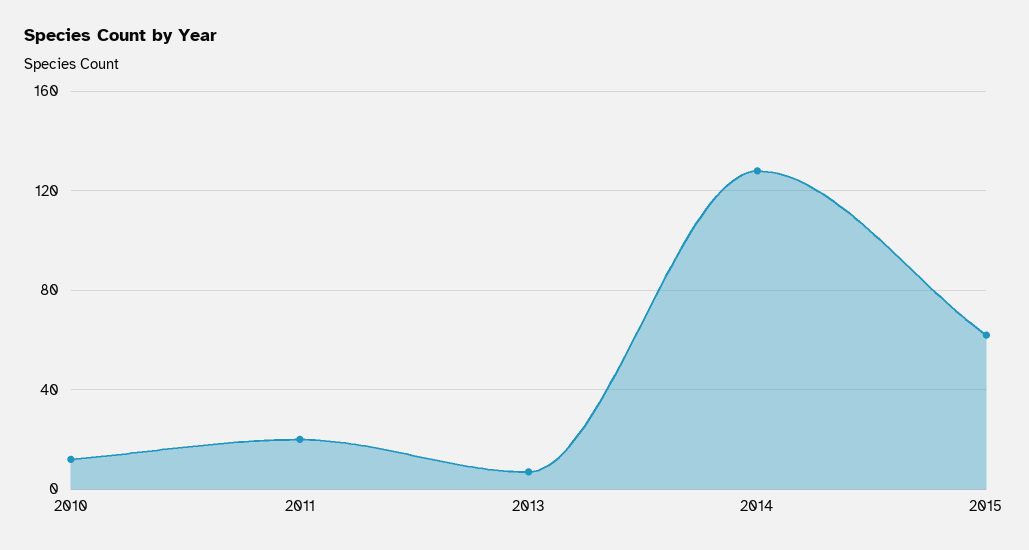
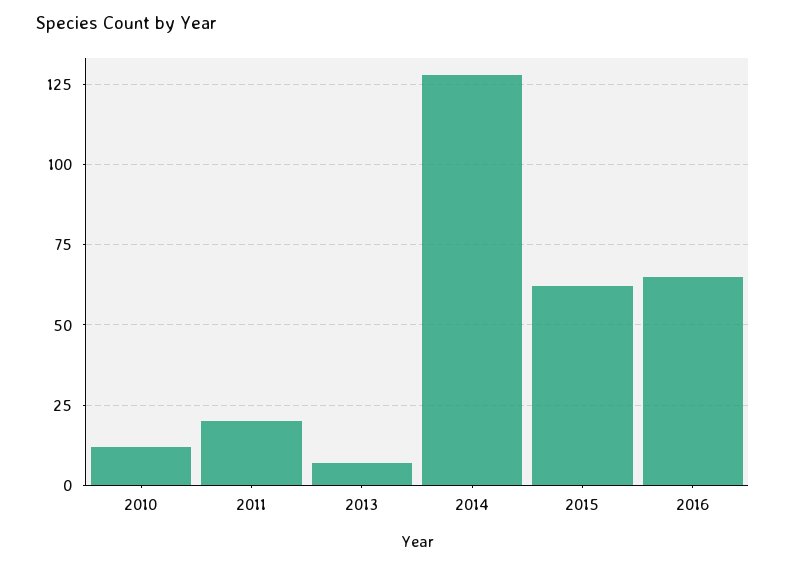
2016: none -> 65

